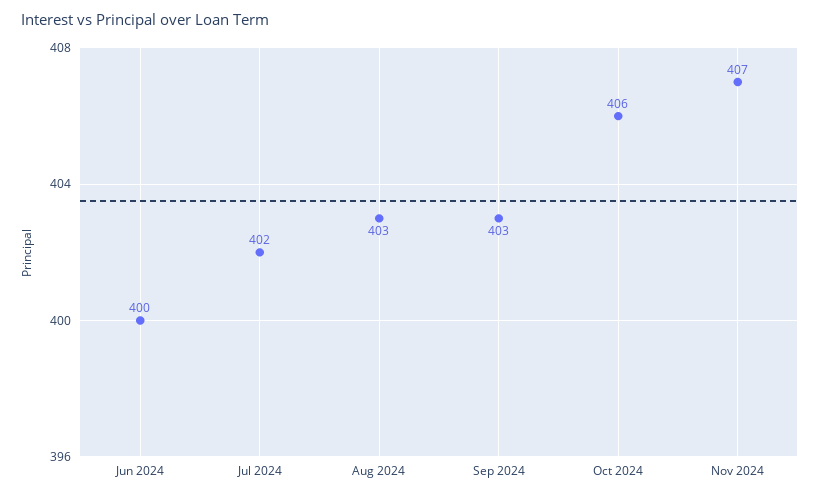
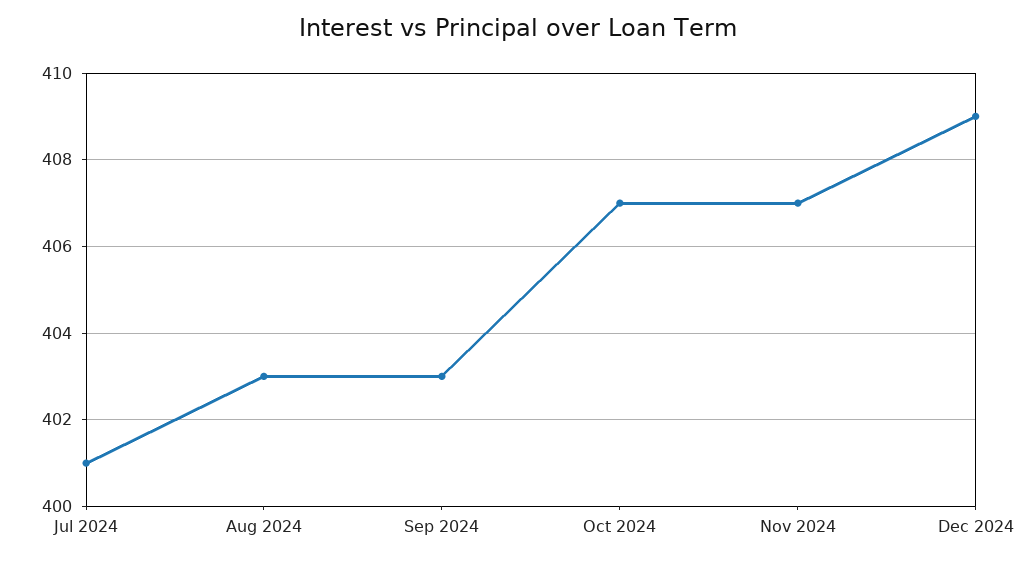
Jun 2024: 400 -> none
Jul 2024: 402 -> 401
Oct 2024: 406 -> 407
Dec 2024: none -> 409

